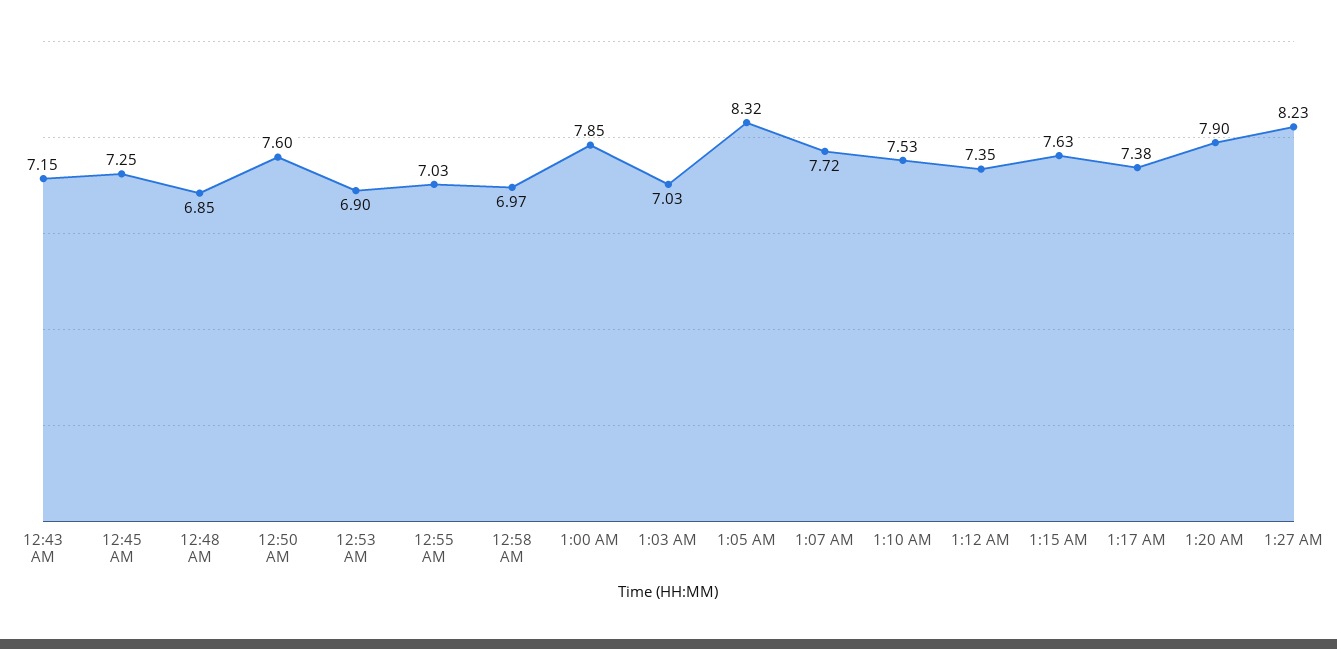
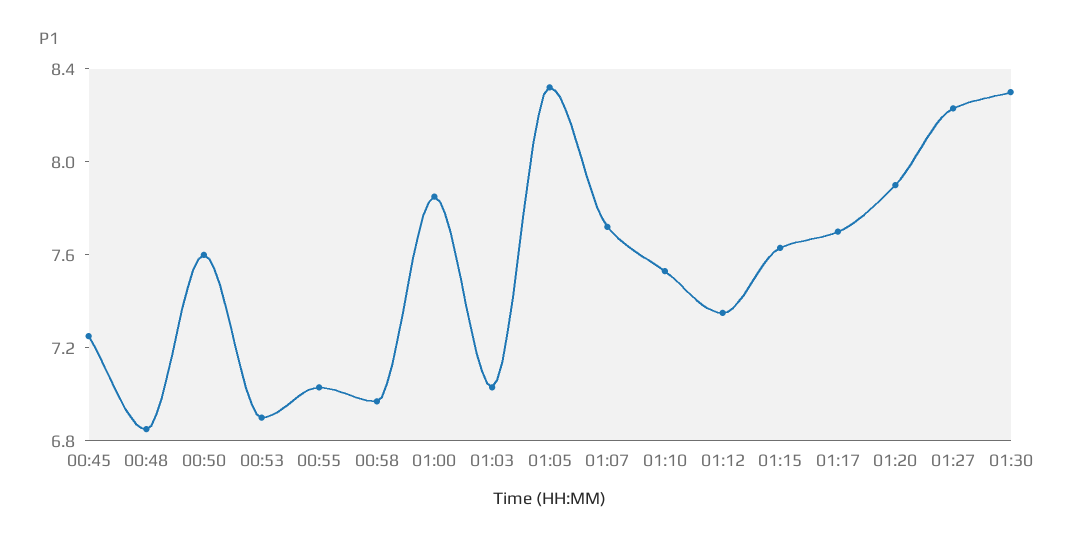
12:43 AM: 7.15 -> none
1:17 AM: 7.38 -> 7.7
01:30: none -> 8.3

